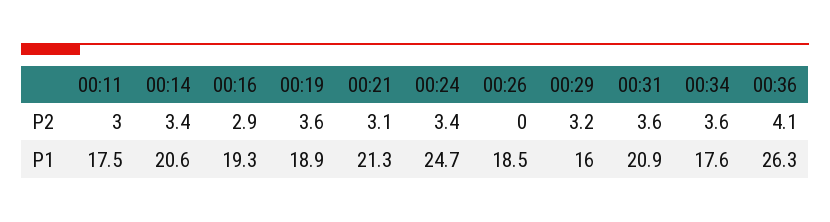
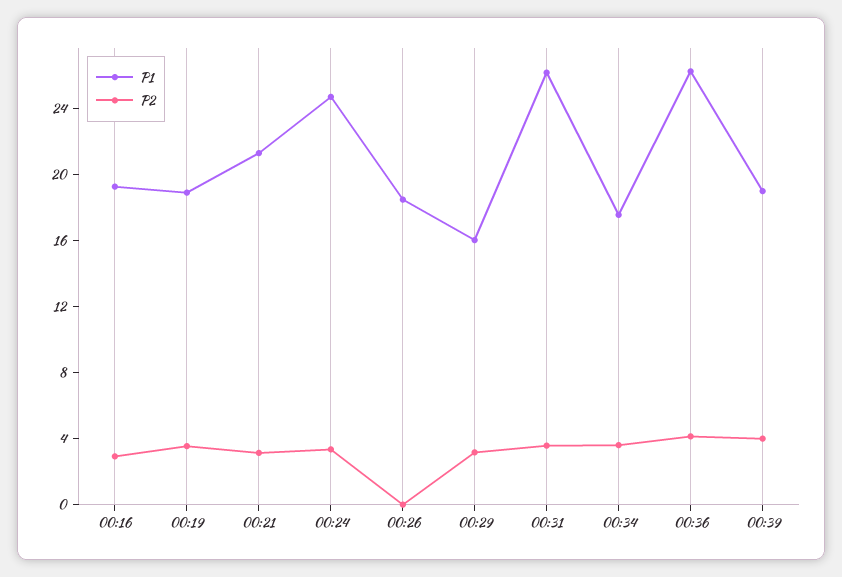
P2, 00:11: 3 -> none
P2, 00:14: 3.4 -> none
P1, 00:11: 17.5 -> none
P1, 00:14: 20.6 -> none
P1, 00:31: 20.9 -> 26
P1, 00:39: none -> 19
P2, 00:39: none -> 4

